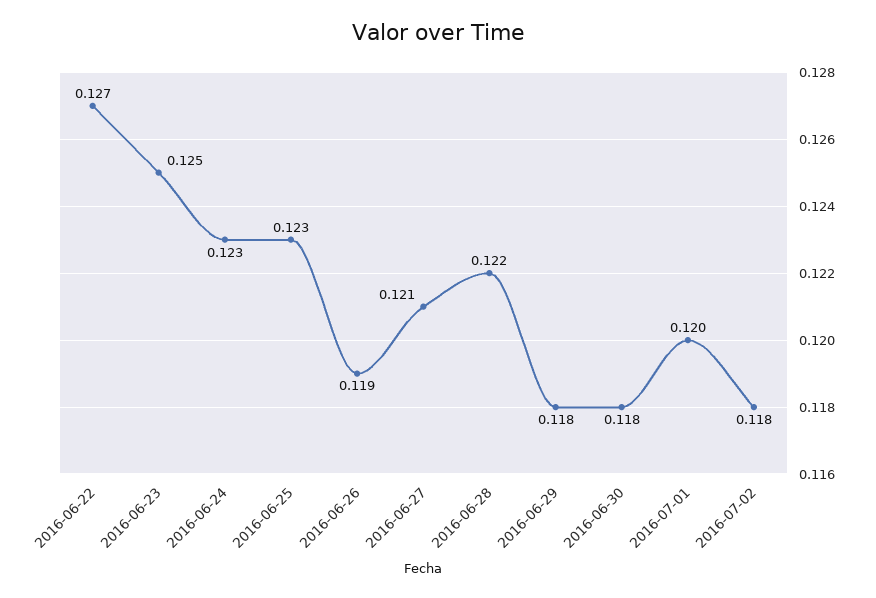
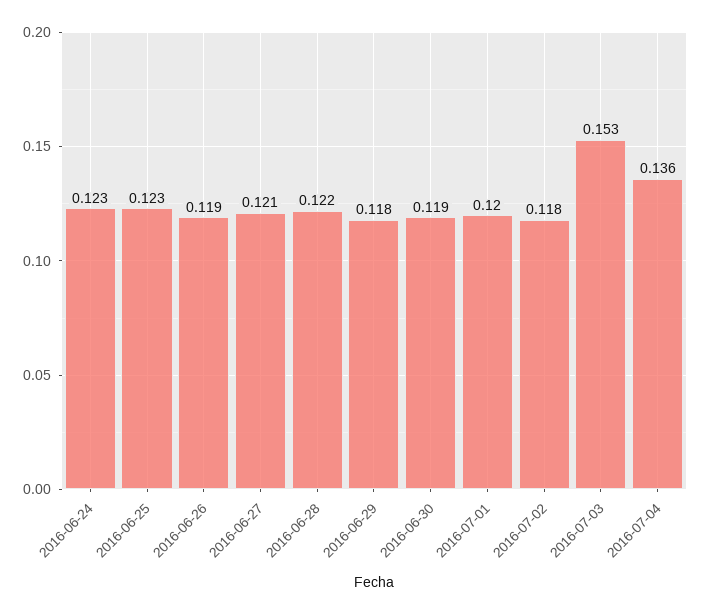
2016-06-22: 0.127 -> none
2016-06-23: 0.125 -> none
2016-06-30: 0.118 -> 0.119
2016-07-03: none -> 0.153
2016-07-04: none -> 0.136

